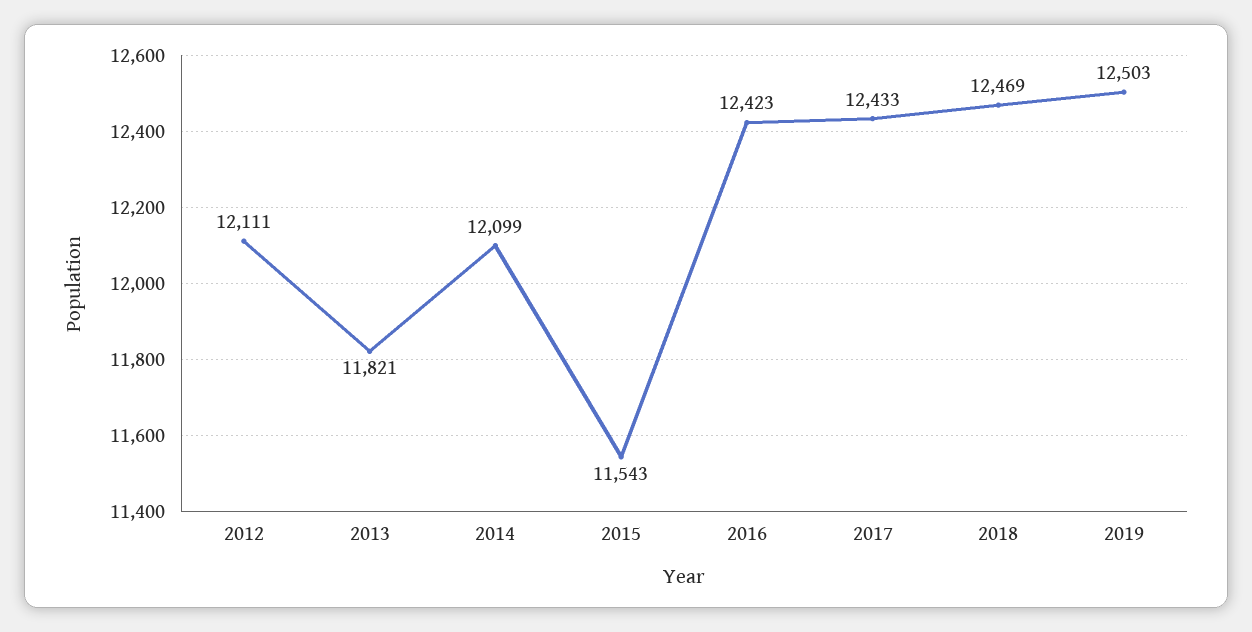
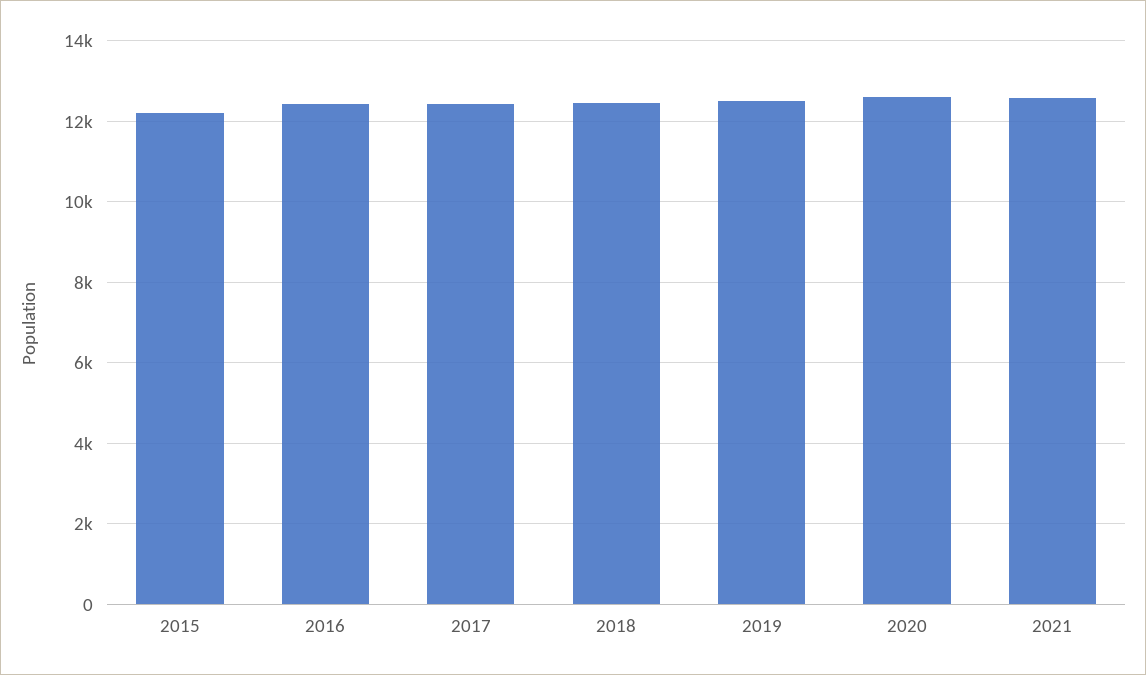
2012: 12111 -> none
2013: 11821 -> none
2014: 12099 -> none
2015: 11543 -> 12200
2020: none -> 12600
2021: none -> 12600

